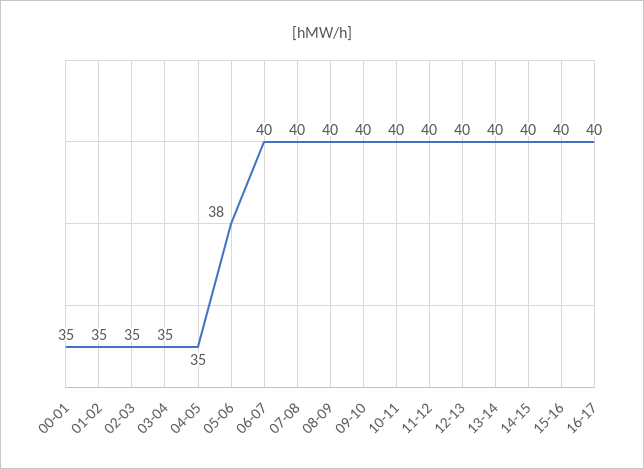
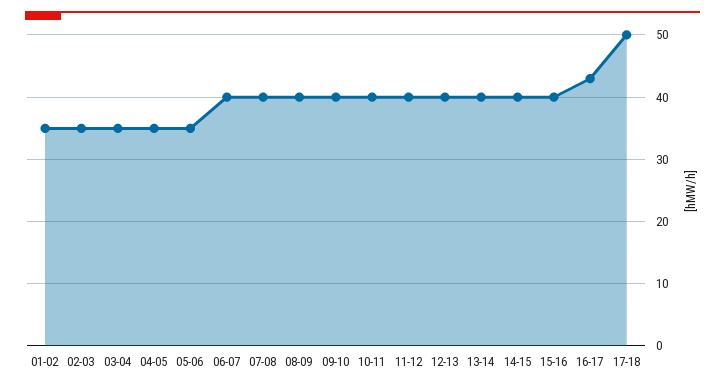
00-01: 35 -> none
05-06: 38 -> 35
16-17: 40 -> 43
17-18: none -> 50

